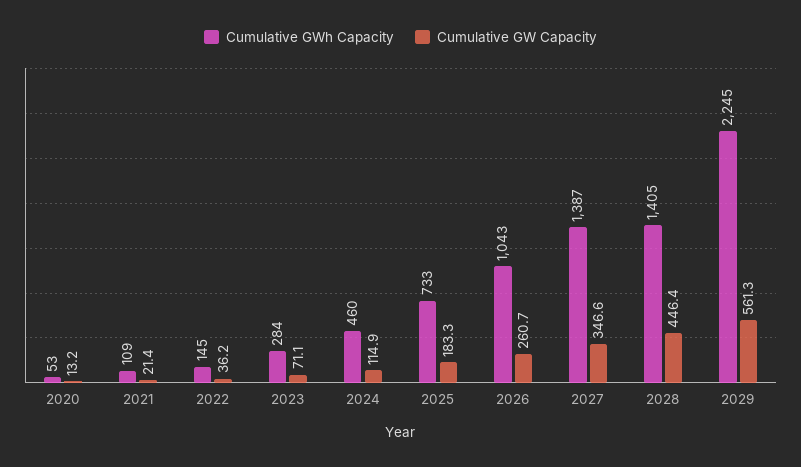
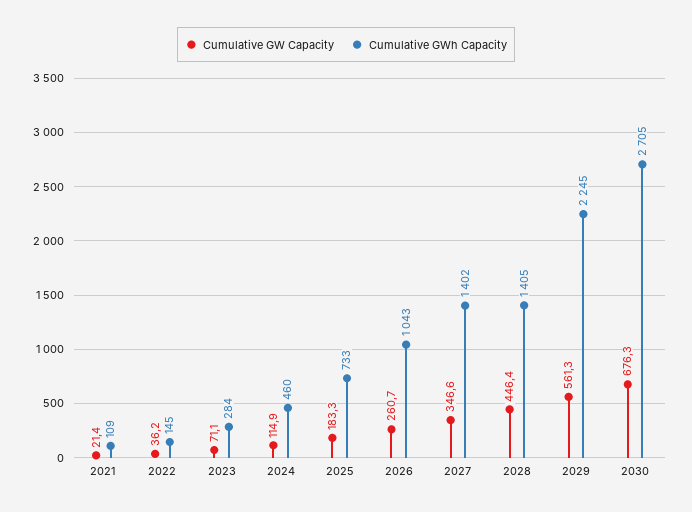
Cumulative GWh Capacity, 2020: 53 -> none
Cumulative GW Capacity, 2020: 13.2 -> none
Cumulative GWh Capacity, 2027: 1387 -> 1402
Cumulative GW Capacity, 2030: none -> 676.3
Cumulative GWh Capacity, 2030: none -> 2705

